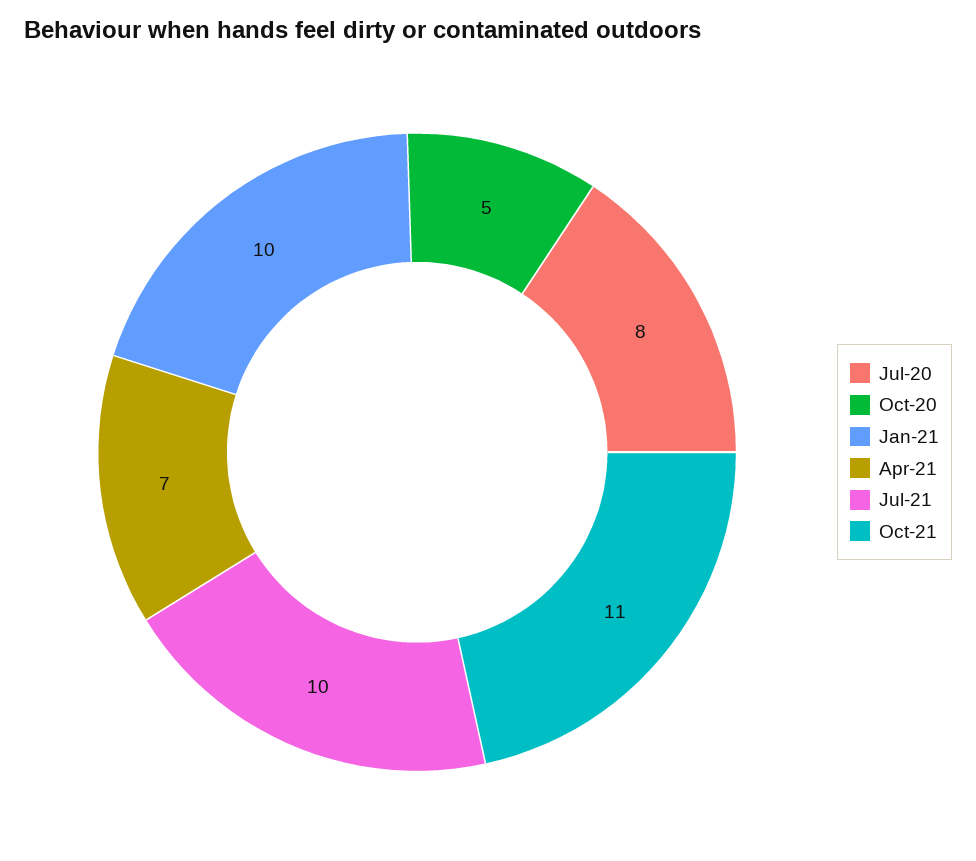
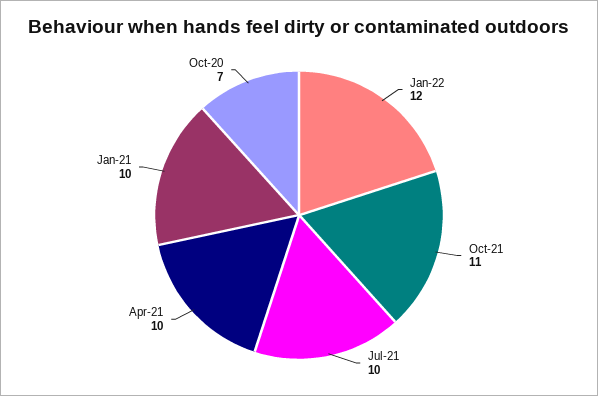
Jul-20: 8 -> none
Oct-20: 5 -> 7
Apr-21: 7 -> 10
Jan-22: none -> 12

